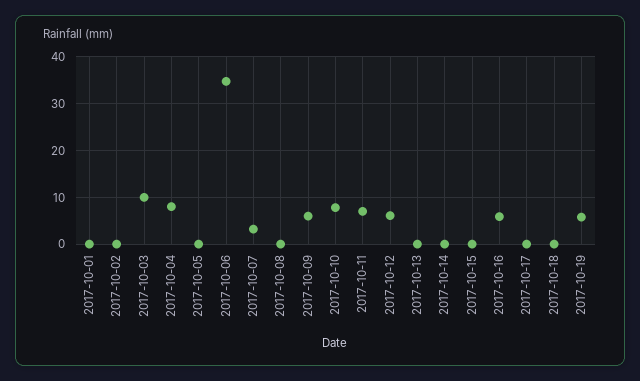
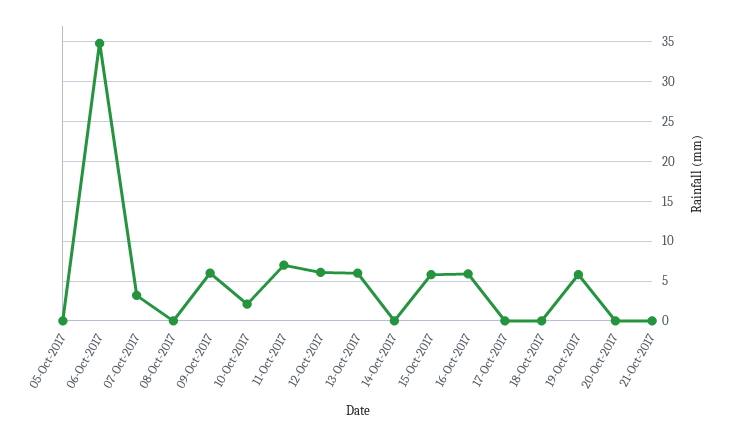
2017-10-01: 0 -> none
2017-10-02: 0 -> none
2017-10-03: 10 -> none
2017-10-04: 8 -> none
2017-10-10: 8 -> 2
2017-10-13: 0 -> 6
2017-10-15: 0 -> 6
20-Oct-2017: none -> 0
21-Oct-2017: none -> 0

